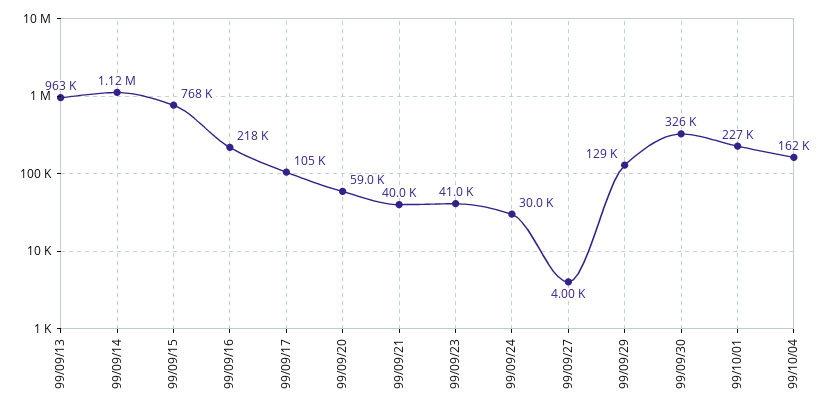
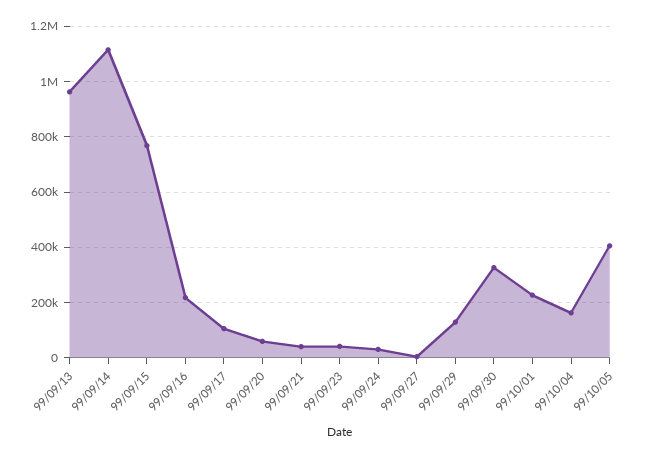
99/10/05: none -> 400000

